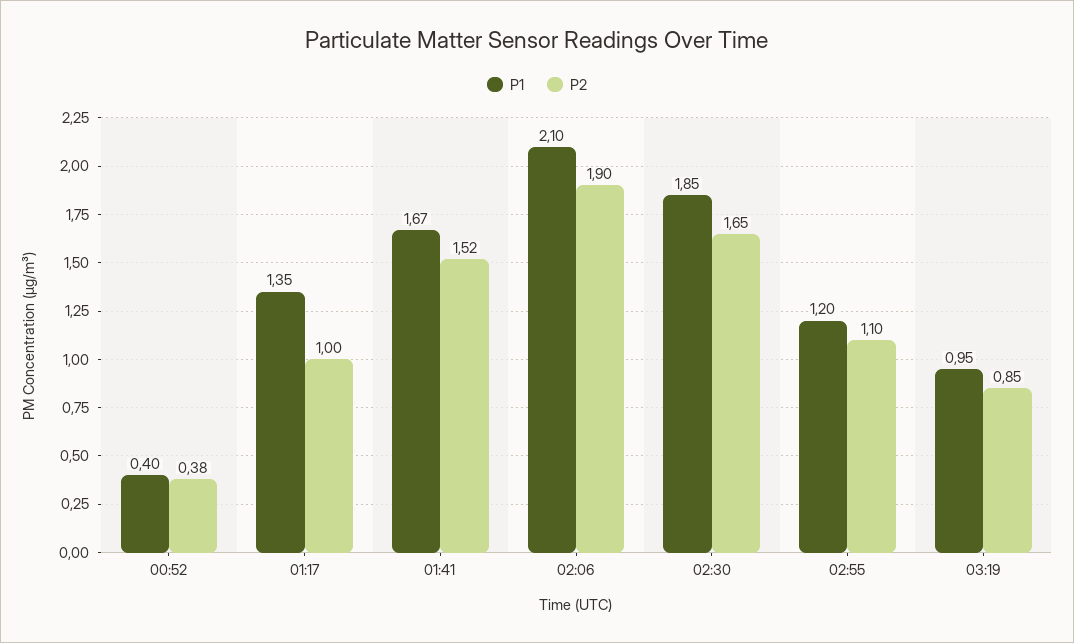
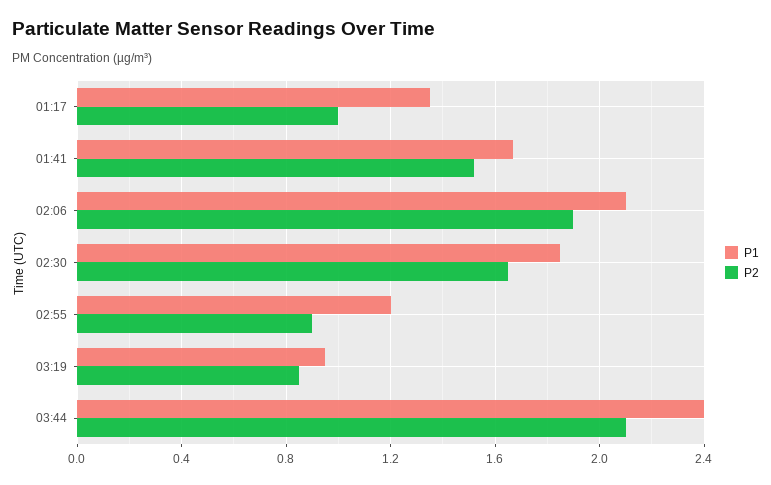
P1, 00:52: 0.4 -> none
P2, 00:52: 0.38 -> none
P2, 02:55: 1.1 -> 0.9
P1, 03:44: none -> 2.4
P2, 03:44: none -> 2.1

